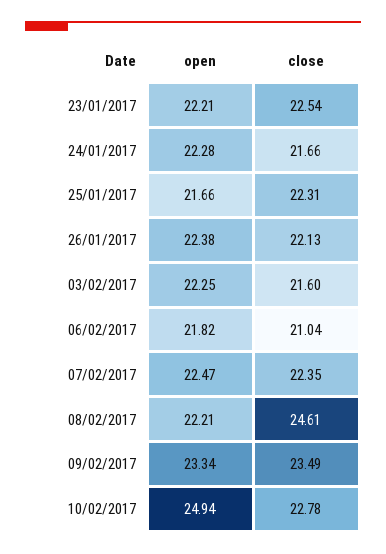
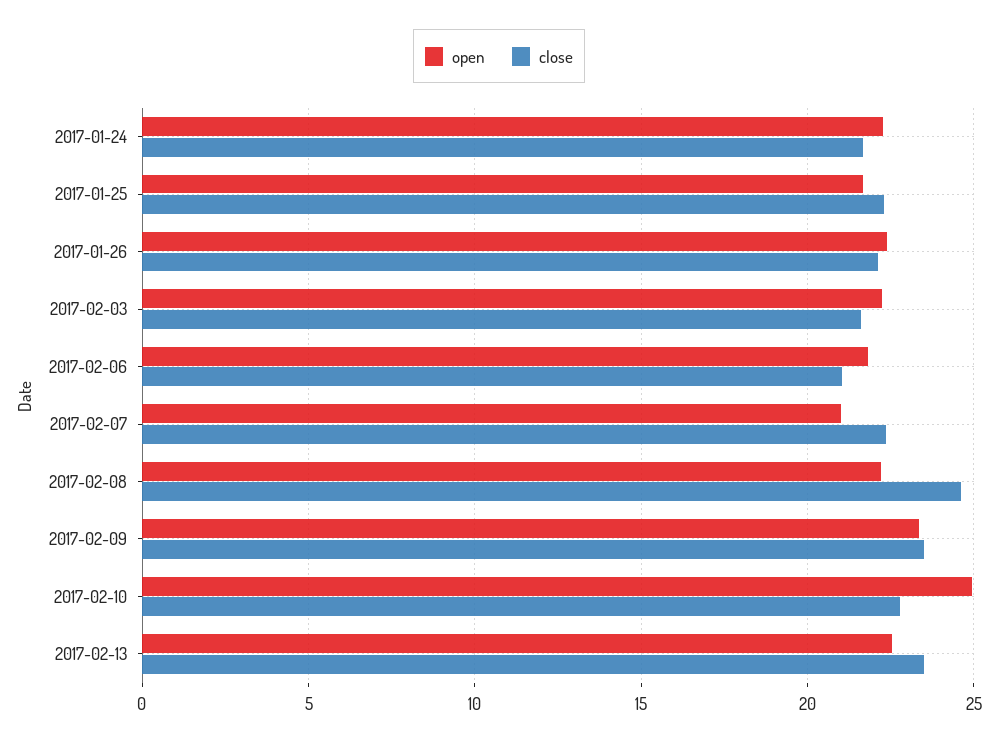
open, 23/01/2017: 22.21 -> none
close, 23/01/2017: 22.54 -> none
open, 07/02/2017: 22.47 -> 21
open, 2017-02-13: none -> 22.5
close, 2017-02-13: none -> 23.5

